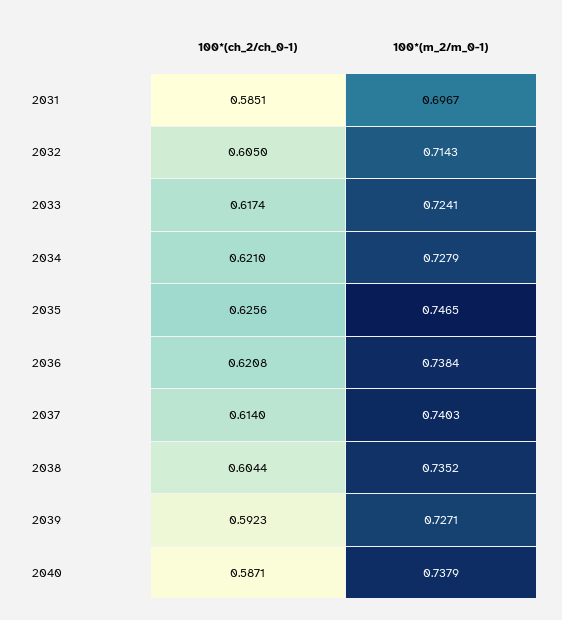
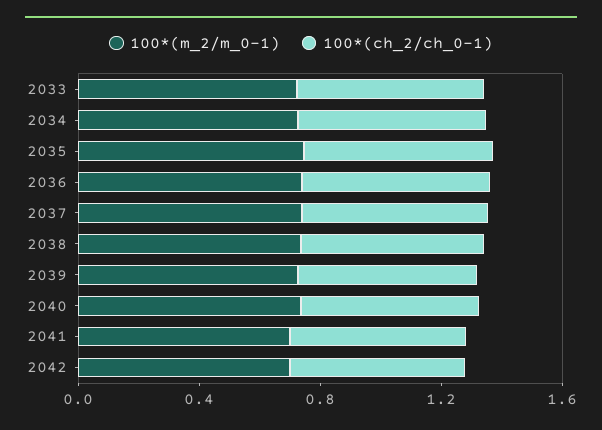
100*(ch_2/ch_0-1), 2031: 0.5851 -> none
100*(m_2/m_0-1), 2031: 0.6967 -> none
100*(ch_2/ch_0-1), 2032: 0.605 -> none
100*(m_2/m_0-1), 2032: 0.7143 -> none
100*(m_2/m_0-1), 2041: none -> 0.7
100*(ch_2/ch_0-1), 2041: none -> 0.6
100*(m_2/m_0-1), 2042: none -> 0.7
100*(ch_2/ch_0-1), 2042: none -> 0.6

